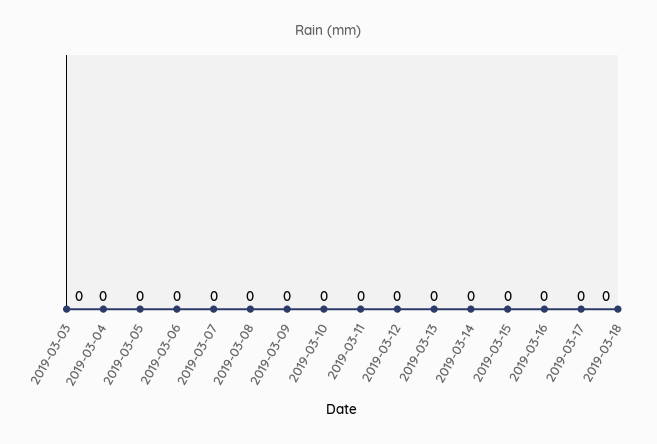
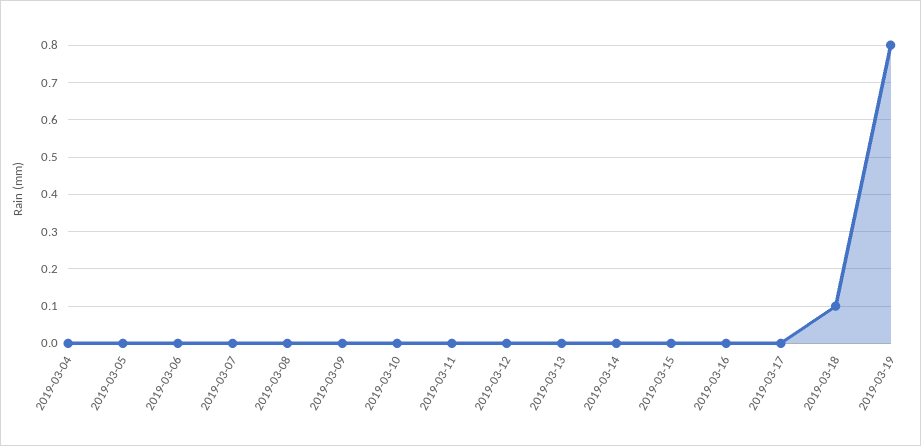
2019-03-03: 0 -> none
2019-03-18: 0 -> 0.1
2019-03-19: none -> 0.8

